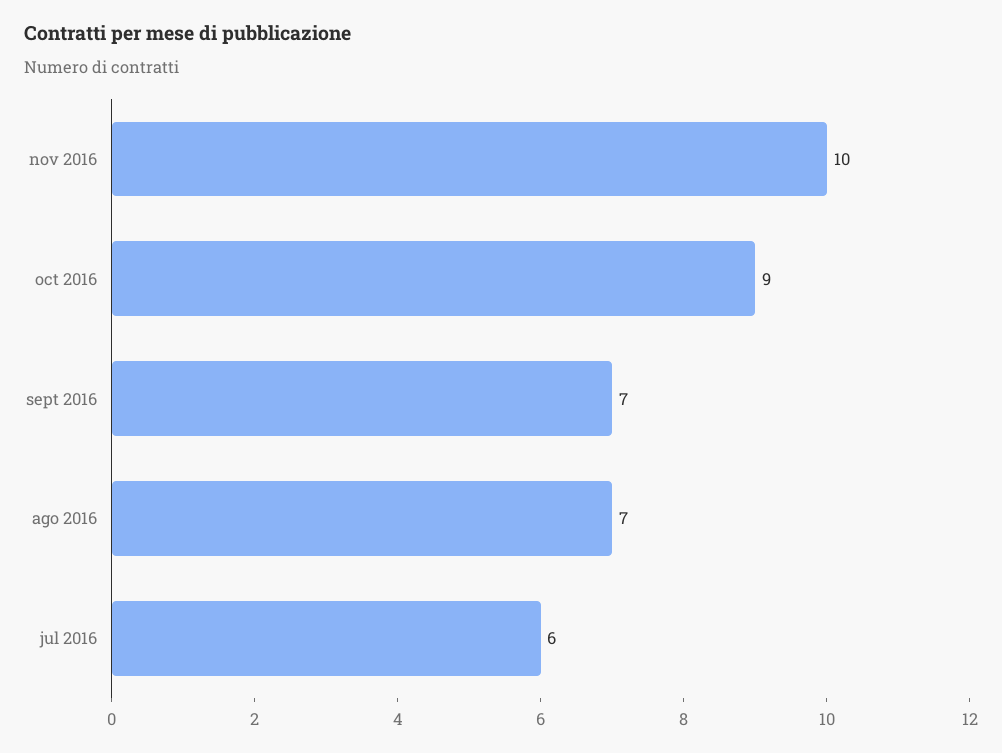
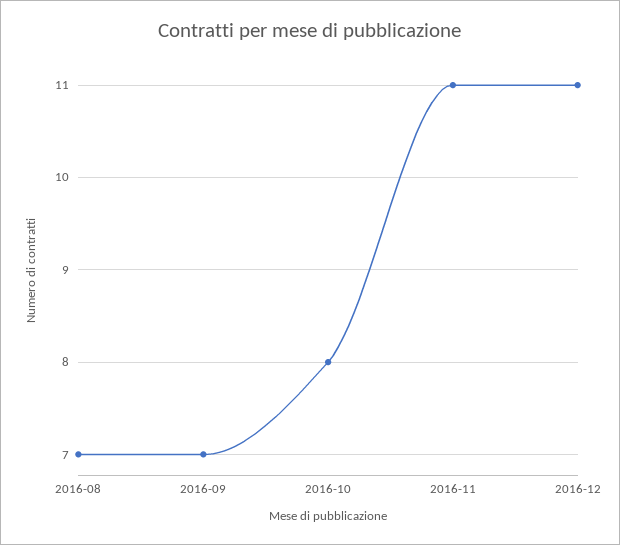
nov 2016: 10 -> 11
oct 2016: 9 -> 8
jul 2016: 6 -> none
2016-12: none -> 11

